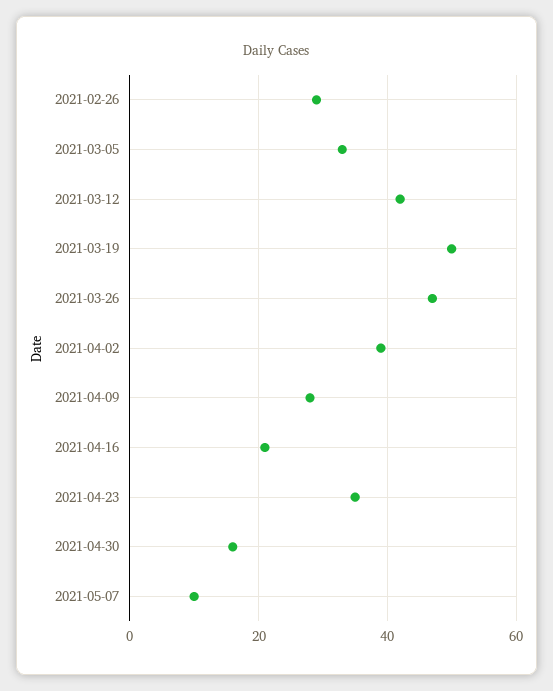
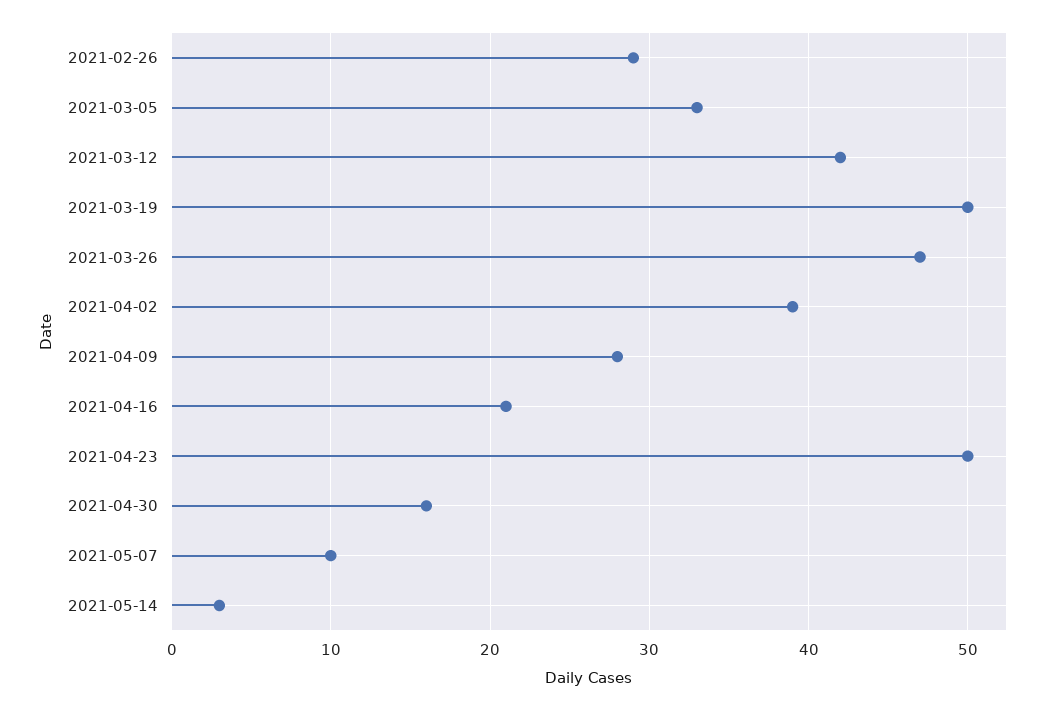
2021-04-23: 35 -> 50
2021-05-14: none -> 3

